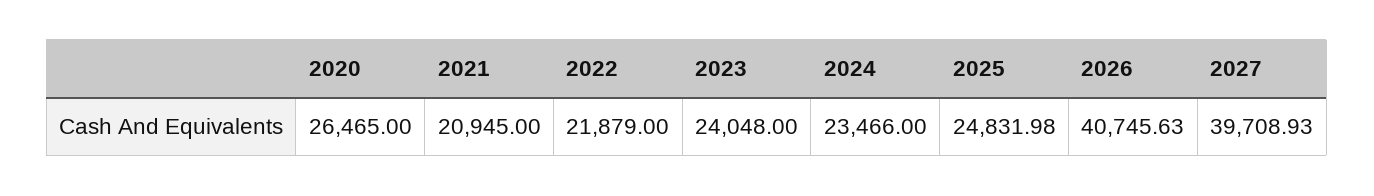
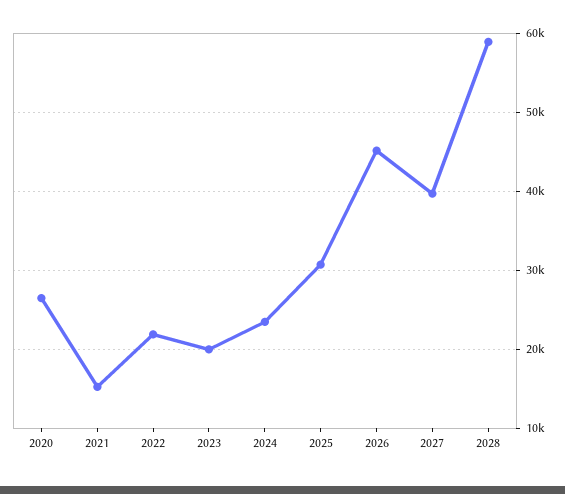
2021: 20945 -> 15000
2023: 24048 -> 20000
2025: 24831.98 -> 31000
2026: 40745.63 -> 45000
2028: none -> 59000

